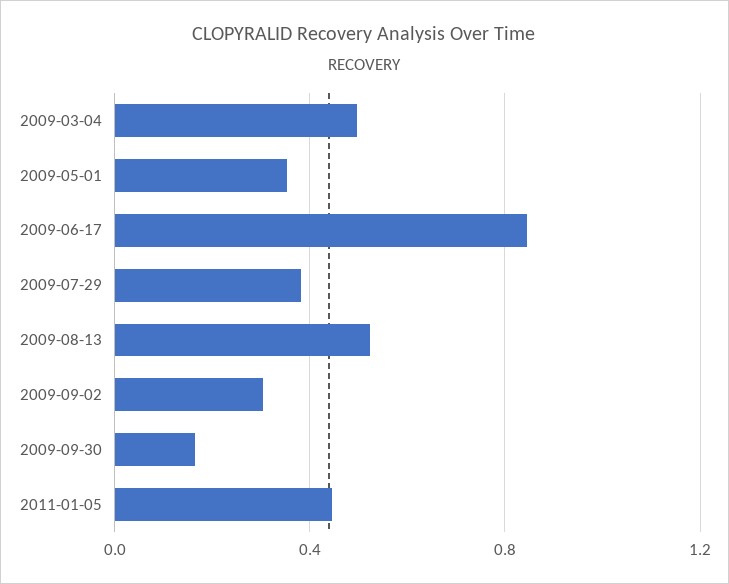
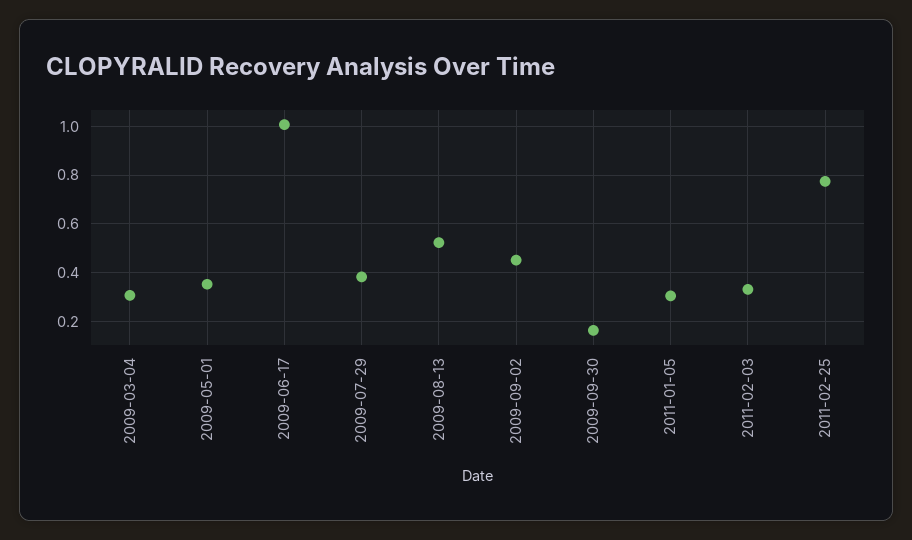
2009-03-04: 0.5 -> 0.3
2009-06-17: 0.85 -> 1
2009-09-02: 0.3 -> 0.45
2011-01-05: 0.45 -> 0.3
2011-02-03: none -> 0.325
2011-02-25: none -> 0.775

